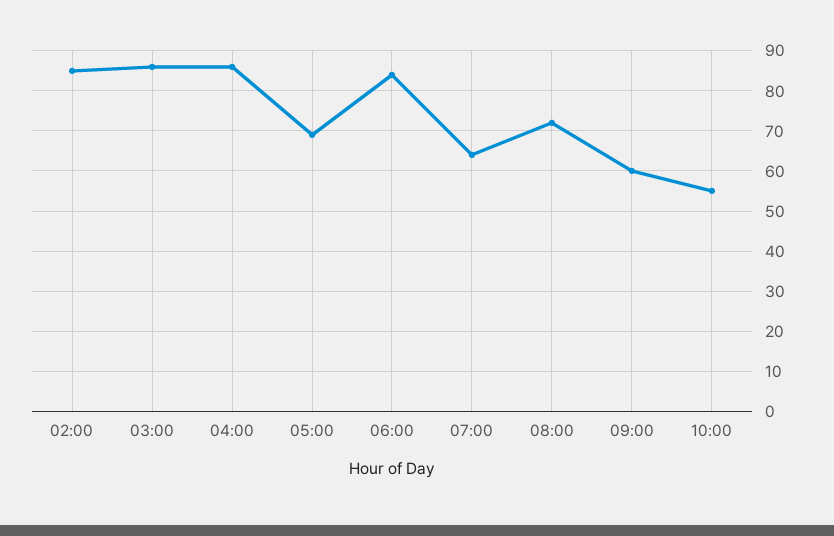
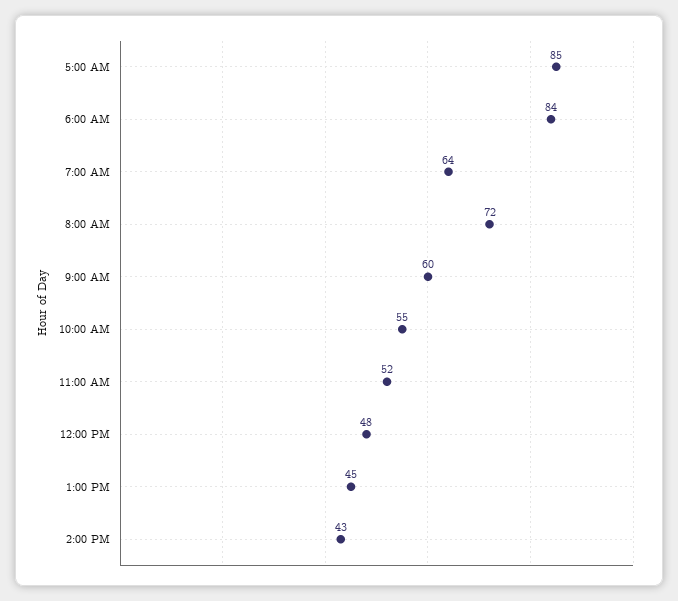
02:00: 85 -> none
03:00: 85 -> none
04:00: 85 -> none
05:00: 70 -> 85
11:00 AM: none -> 52
12:00 PM: none -> 48
1:00 PM: none -> 45
2:00 PM: none -> 43

